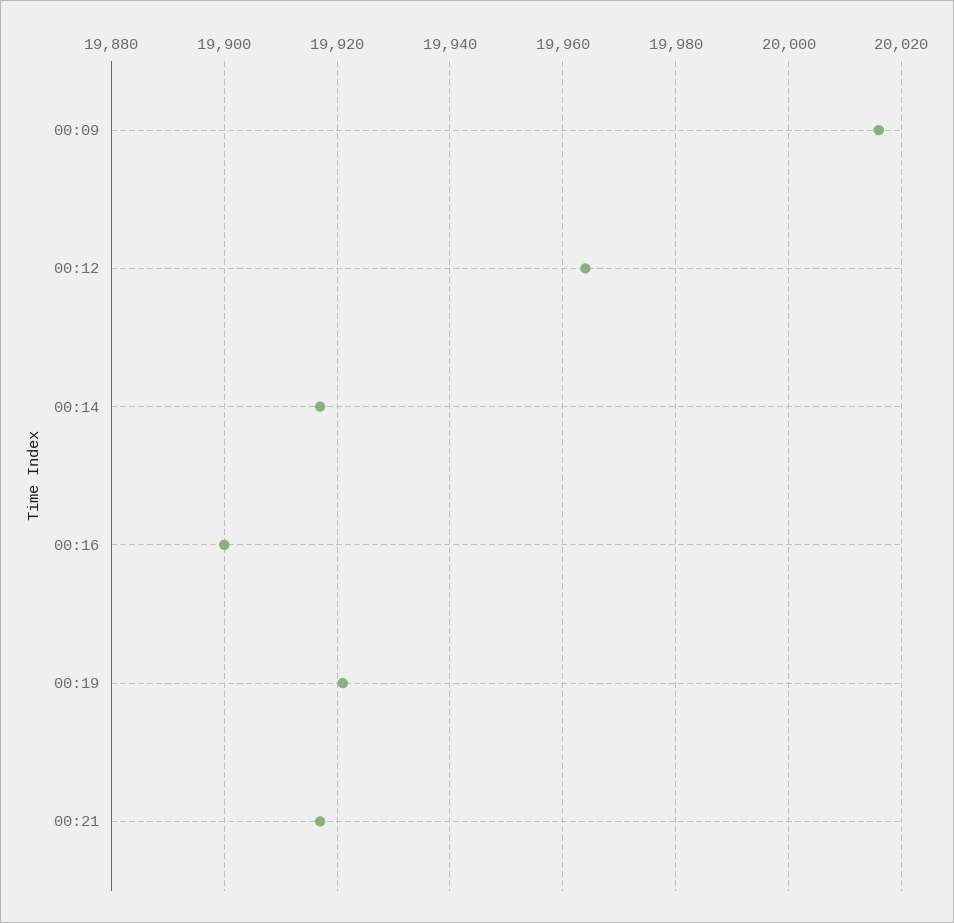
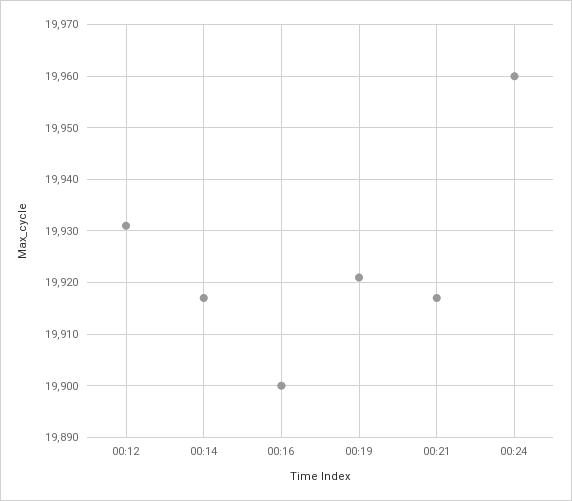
00:09: 20015 -> none
00:12: 19965 -> 19930
00:24: none -> 19960

